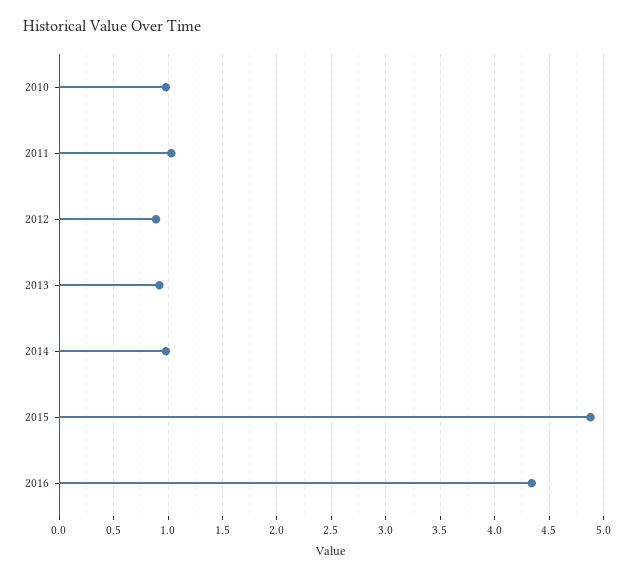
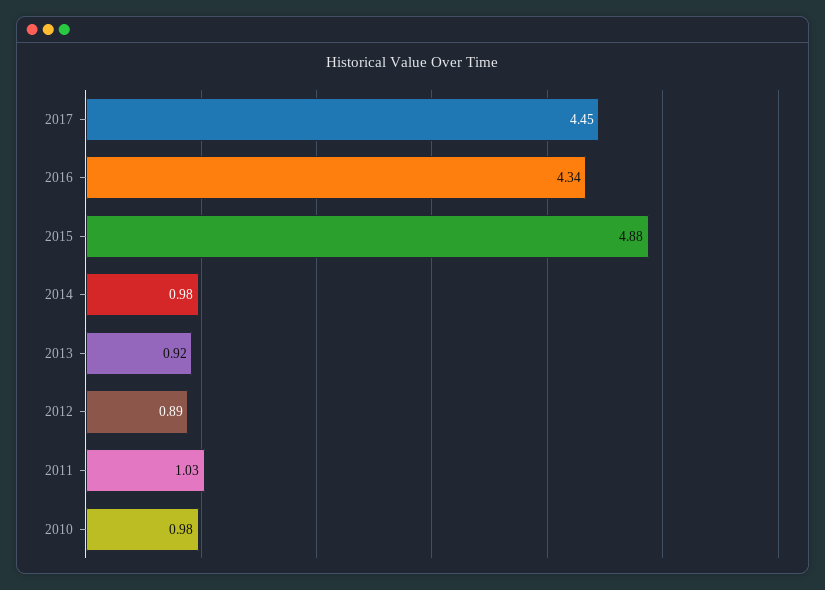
2017: none -> 4.45

